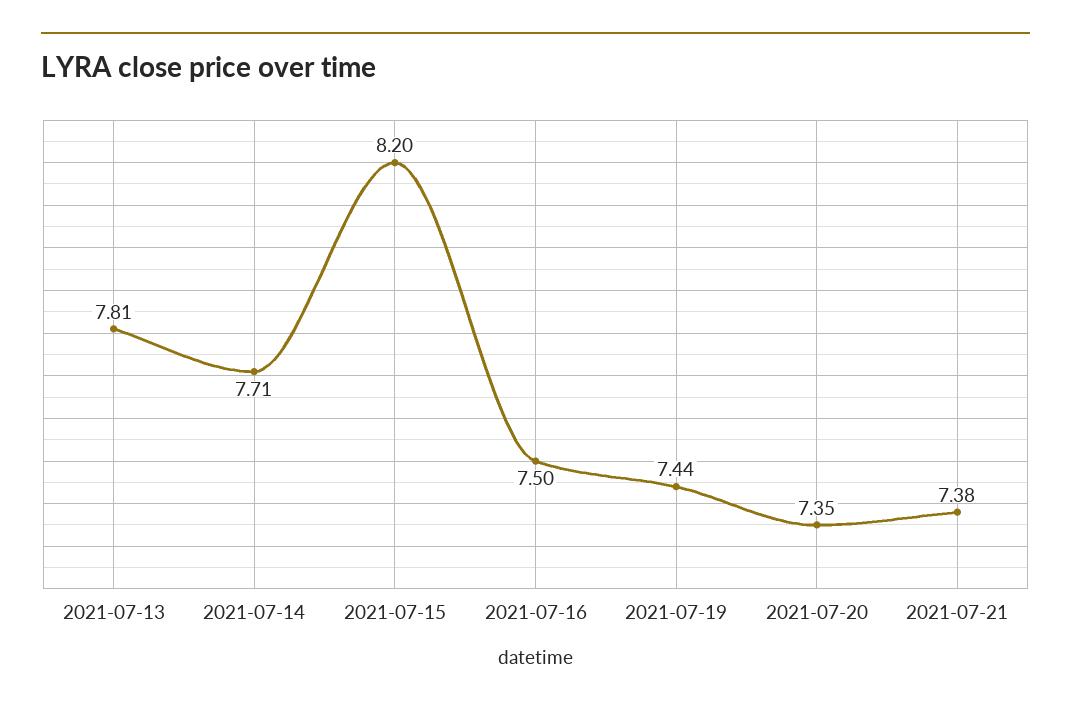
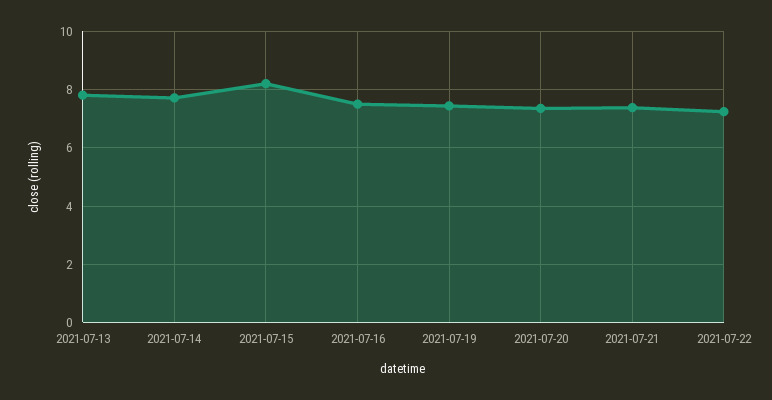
2021-07-22: none -> 7.25

